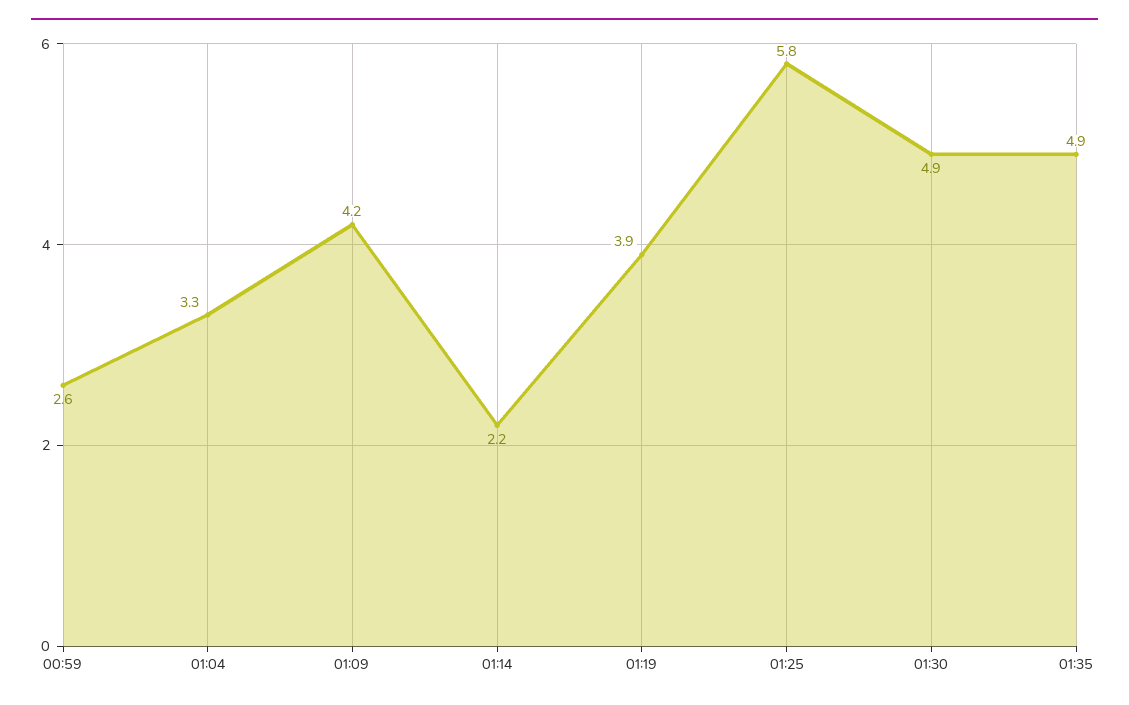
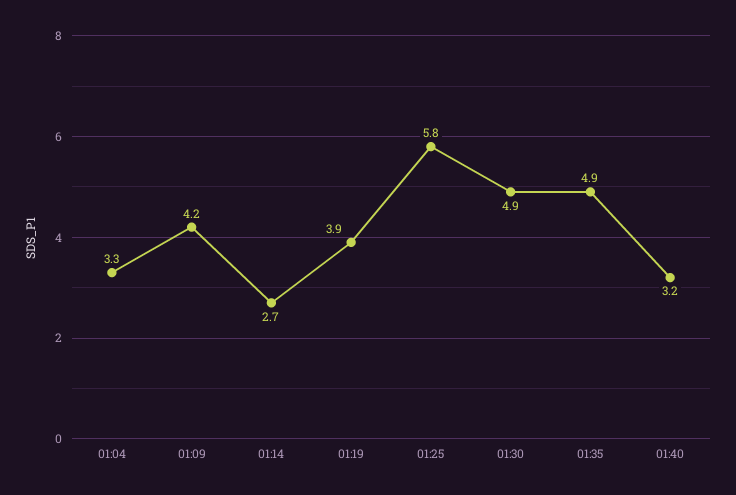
00:59: 2.6 -> none
01:14: 2.2 -> 2.7
01:40: none -> 3.2

